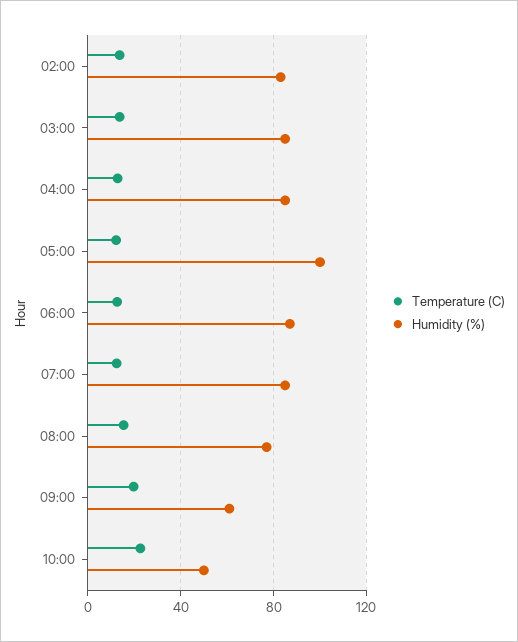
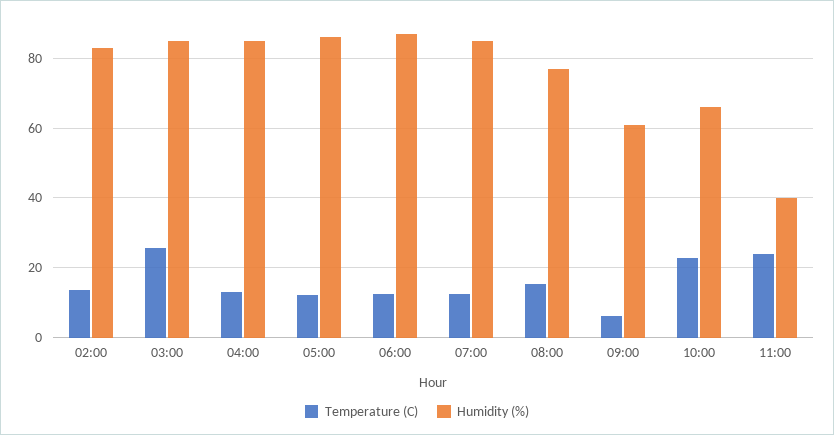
Temperature (C), 03:00: 15 -> 26
Humidity (%), 05:00: 100 -> 86
Temperature (C), 09:00: 20 -> 6
Humidity (%), 10:00: 50 -> 66
Temperature (C), 11:00: none -> 24
Humidity (%), 11:00: none -> 40

